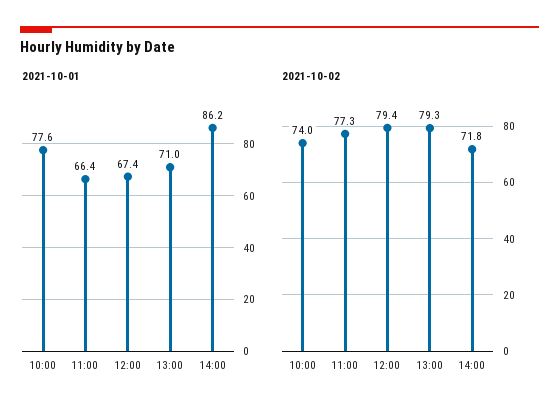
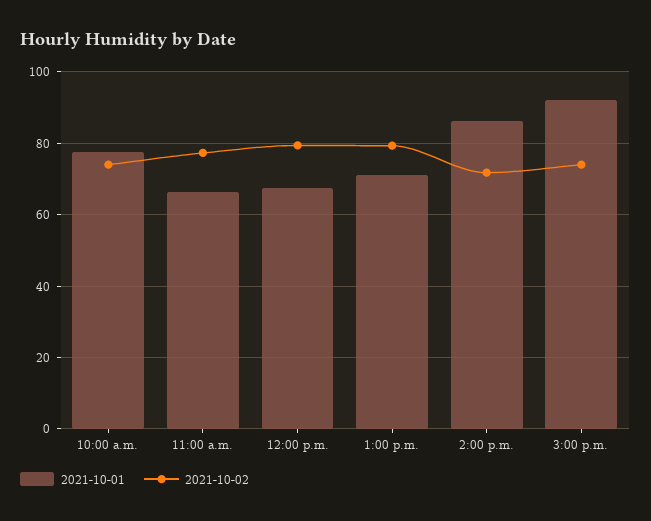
2021-10-01, 3:00 p.m.: none -> 92
2021-10-02, 3:00 p.m.: none -> 74

